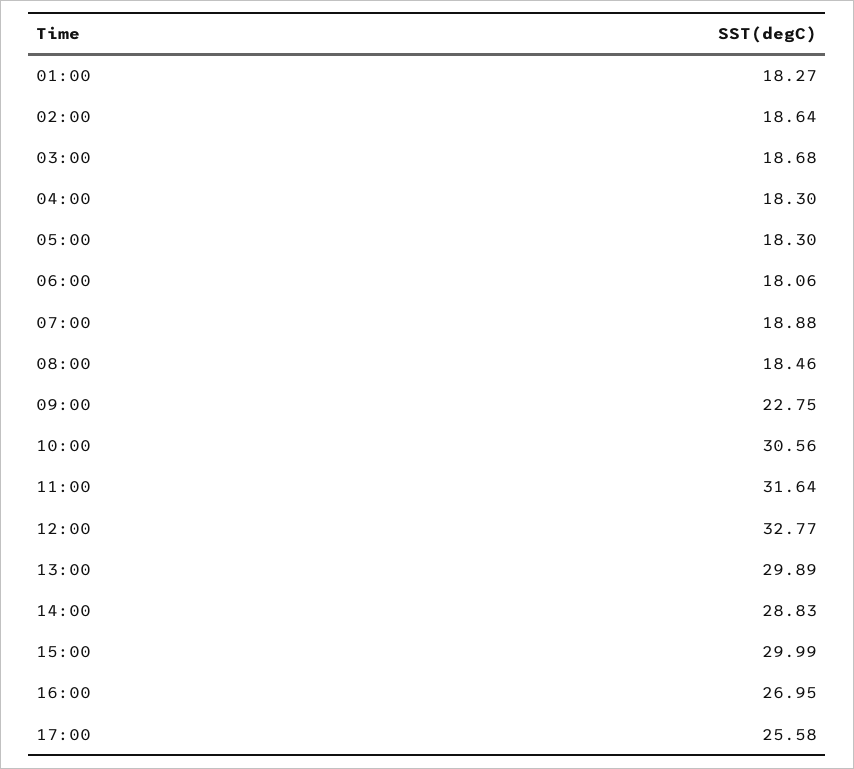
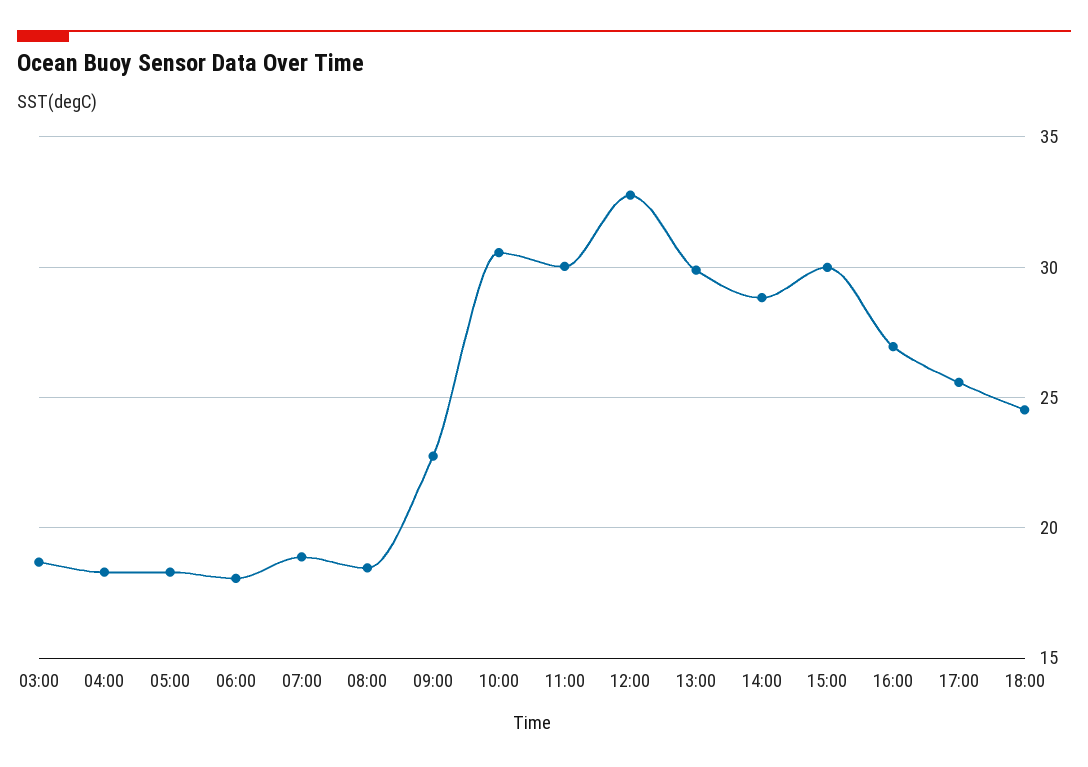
01:00: 18.27 -> none
02:00: 18.64 -> none
11:00: 31.64 -> 30
18:00: none -> 24.5

